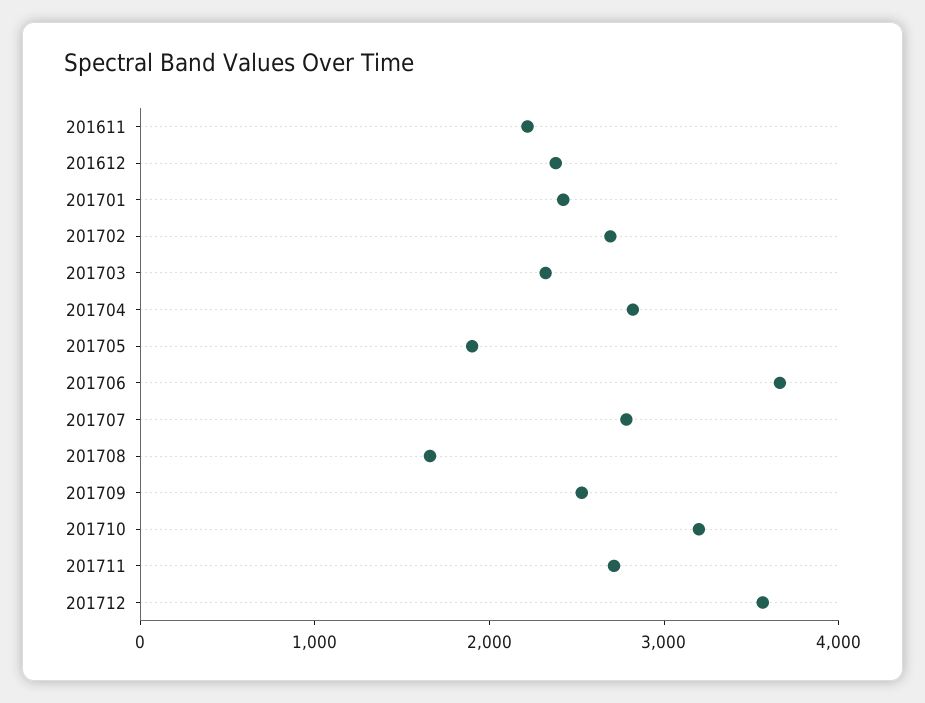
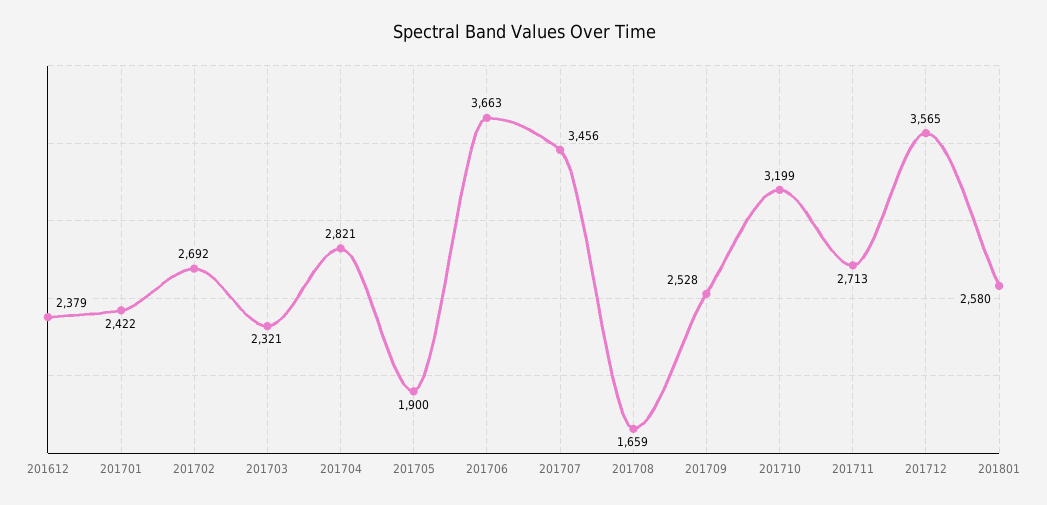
201611: 2200 -> none
201707: 2800 -> 3456
201801: none -> 2580

